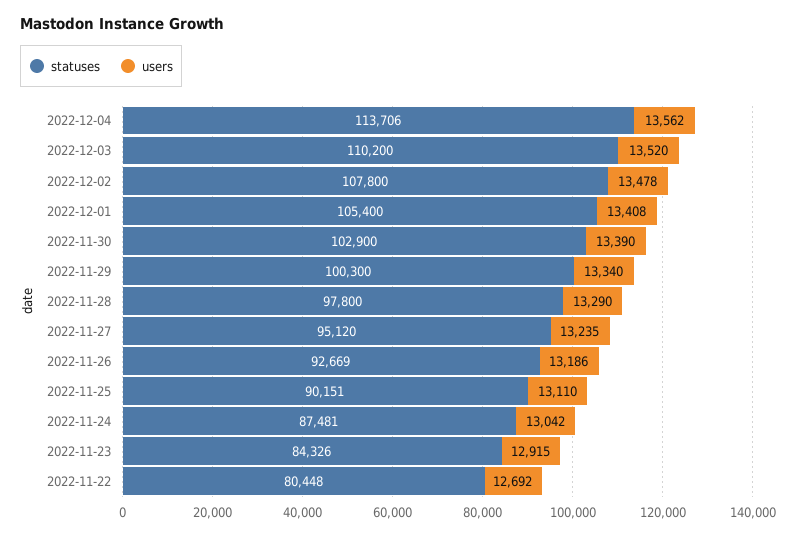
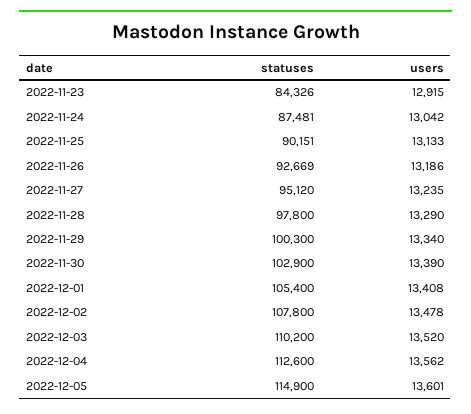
statuses, 2022-12-04: 113706 -> 112600
users, 2022-11-25: 13110 -> 13133
statuses, 2022-11-22: 80448 -> none
users, 2022-11-22: 12692 -> none
statuses, 2022-12-05: none -> 114900
users, 2022-12-05: none -> 13601

